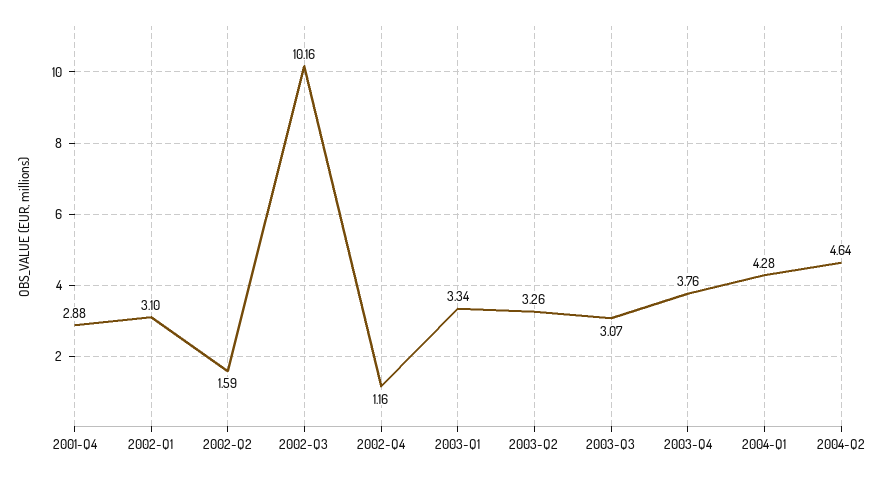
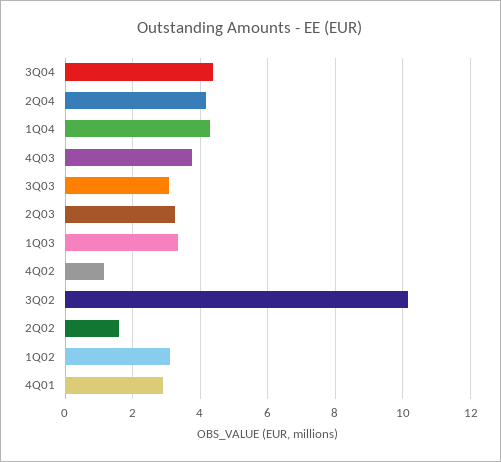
2004-Q2: 4.64 -> 4.2
3Q04: none -> 4.4

